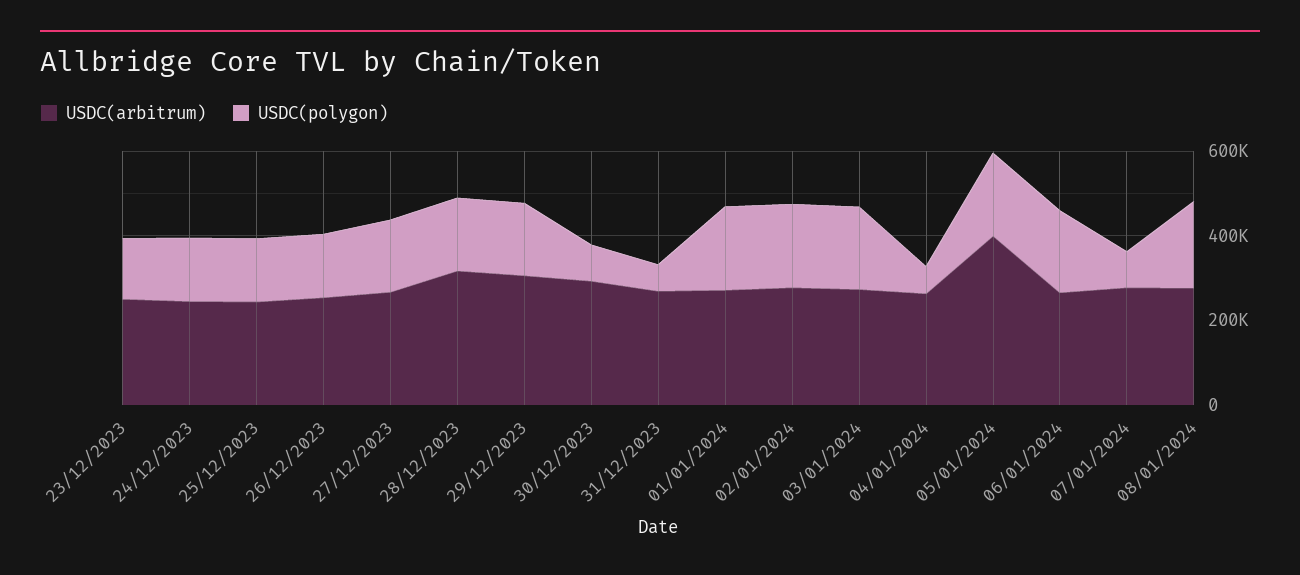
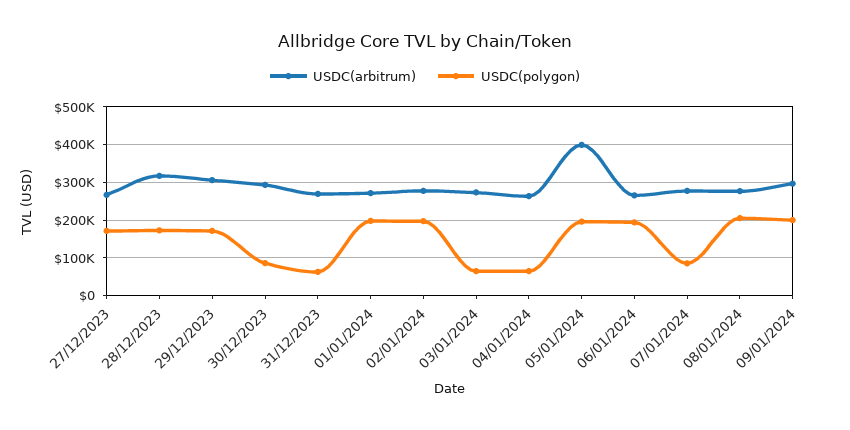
USDC(arbitrum), 23/12/2023: 250000 -> none
USDC(polygon), 23/12/2023: 150000 -> none
USDC(arbitrum), 24/12/2023: 250000 -> none
USDC(polygon), 24/12/2023: 150000 -> none
USDC(arbitrum), 25/12/2023: 250000 -> none
USDC(polygon), 25/12/2023: 150000 -> none
USDC(arbitrum), 26/12/2023: 250000 -> none
USDC(polygon), 26/12/2023: 150000 -> none
USDC(polygon), 03/01/2024: 200000 -> 60000
USDC(arbitrum), 09/01/2024: none -> 300000
USDC(polygon), 09/01/2024: none -> 200000

